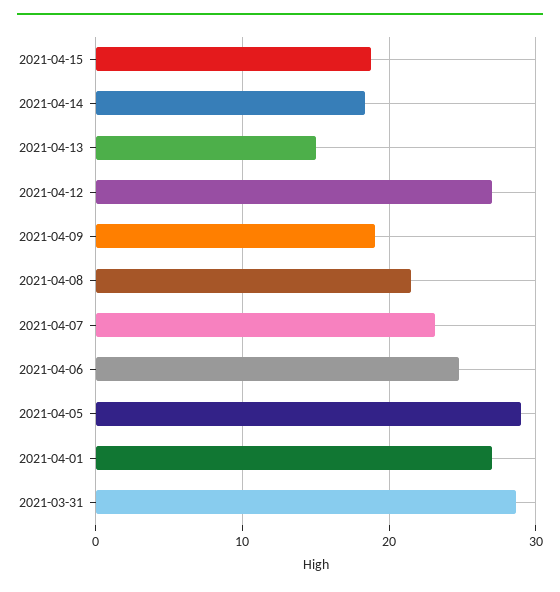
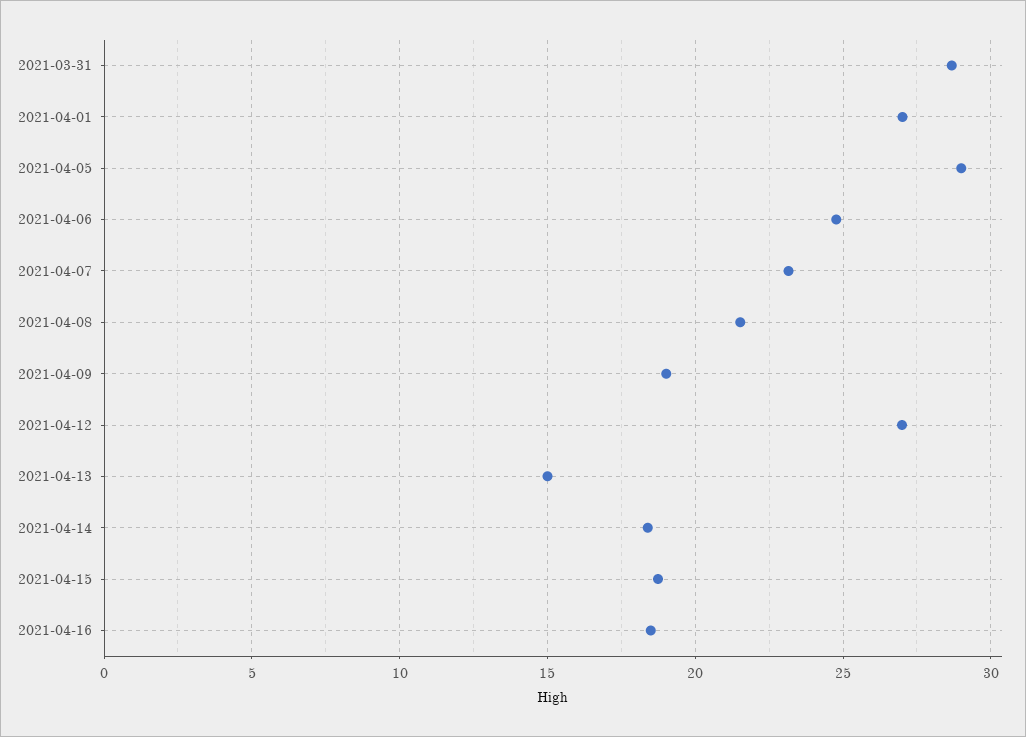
2021-04-16: none -> 18.5

